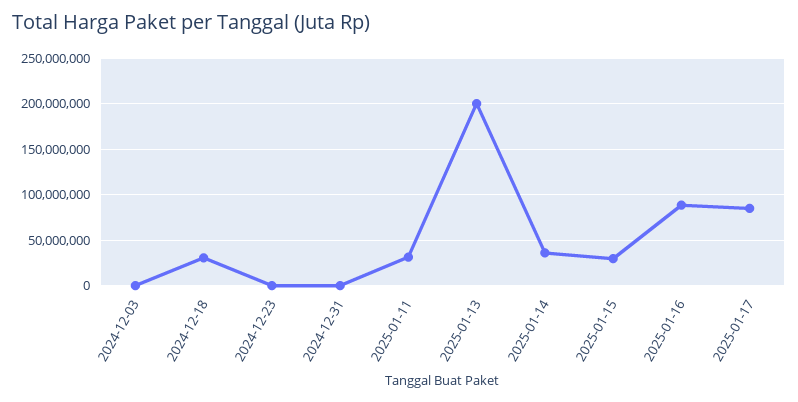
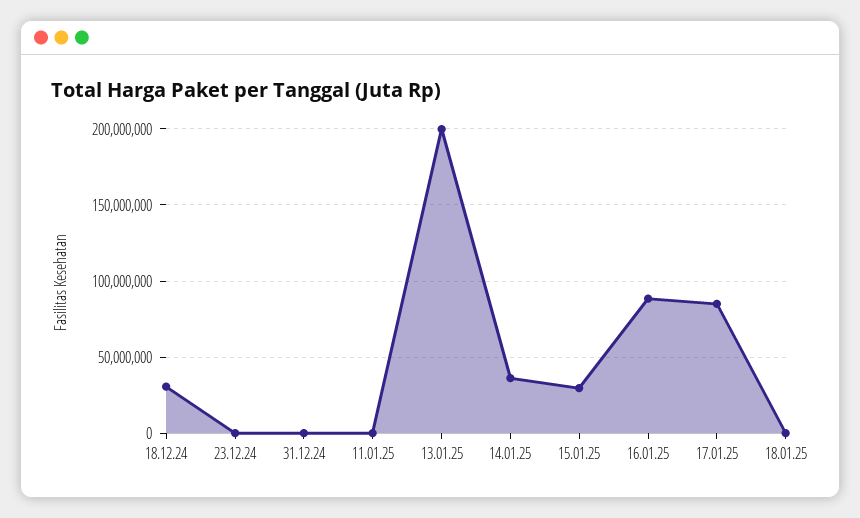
2024-12-03: 0 -> none
2025-01-11: 30000000 -> 0
18.01.25: none -> 0

